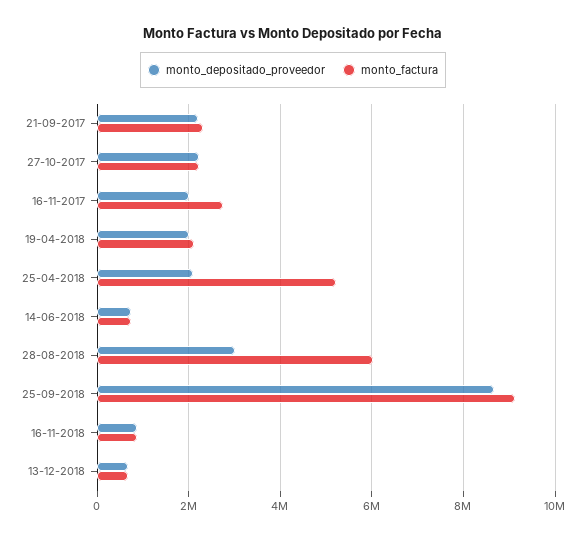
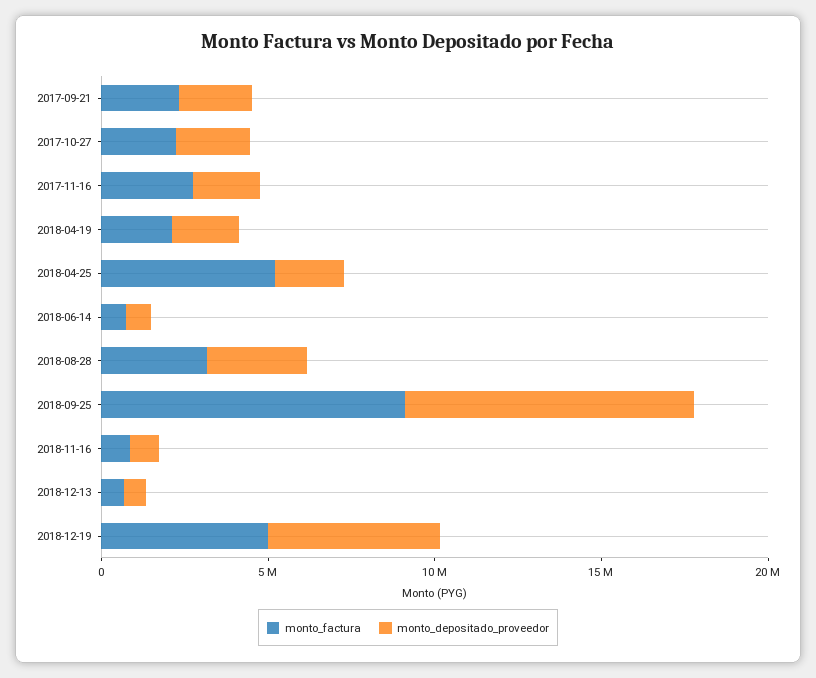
monto_factura, 28-08-2018: 6000000 -> 3000000
monto_factura, 2018-12-19: none -> 5000000
monto_depositado_proveedor, 2018-12-19: none -> 5000000

